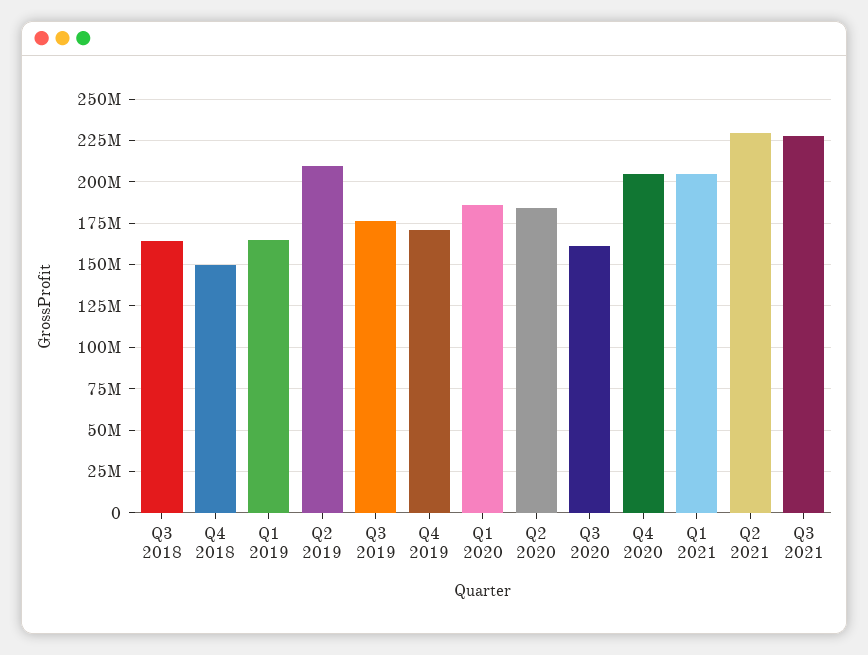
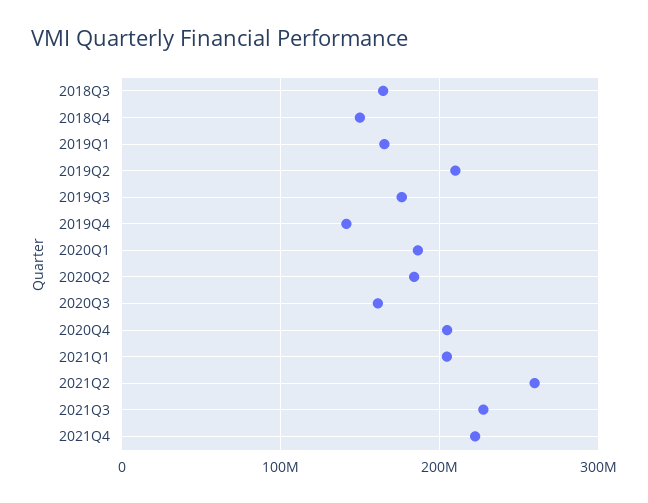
Q4 2019: 170000000 -> 140000000
Q2 2021: 230000000 -> 260000000
2021Q4: none -> 220000000

